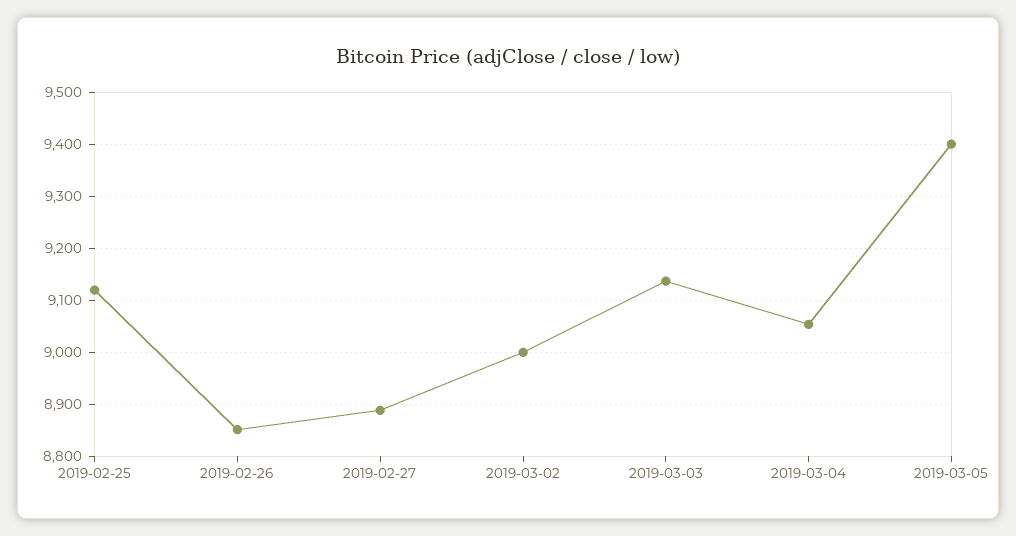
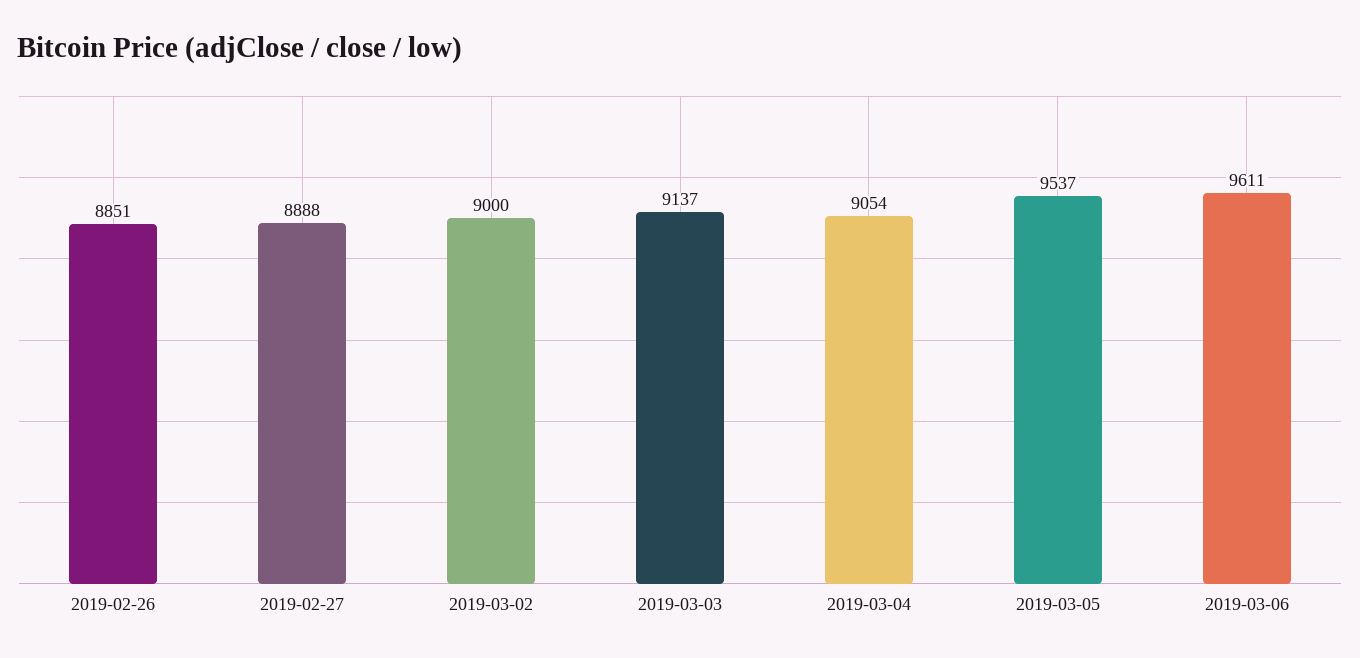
2019-02-25: 9120 -> none
2019-03-05: 9400 -> 9537
2019-03-06: none -> 9611

